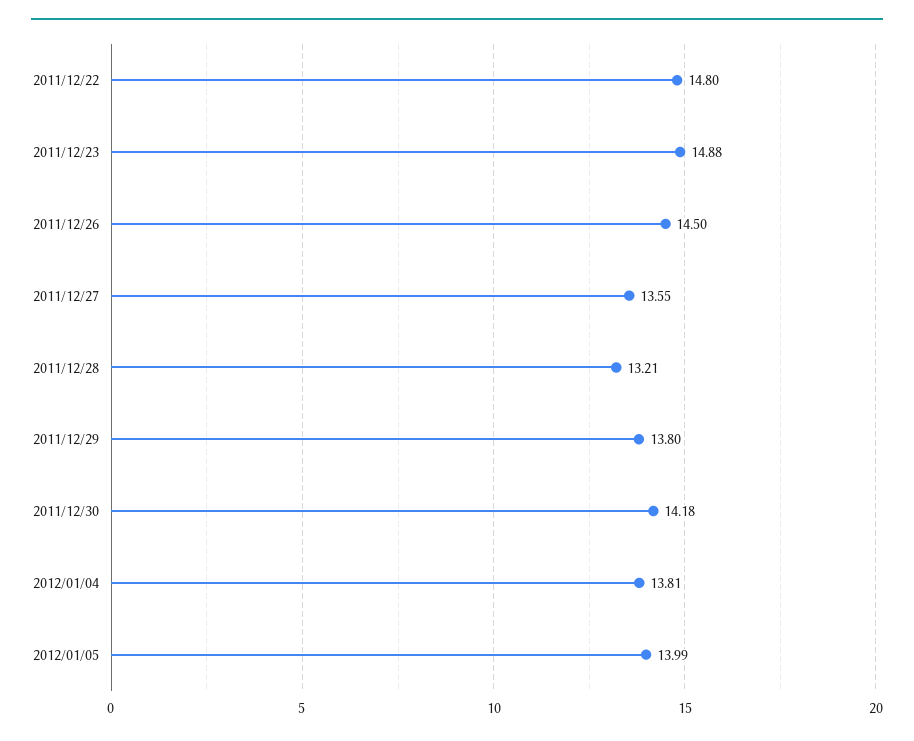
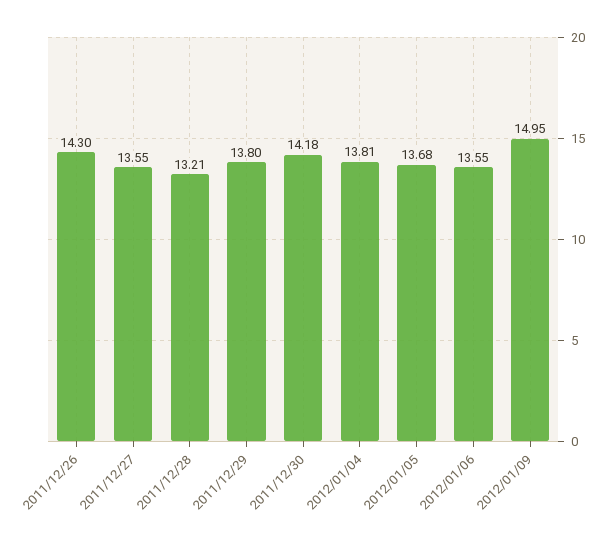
2011/12/22: 14.8 -> none
2011/12/23: 14.88 -> none
2011/12/26: 14.5 -> 14.3
2012/01/05: 13.99 -> 13.68
2012/01/06: none -> 13.55
2012/01/09: none -> 14.95

